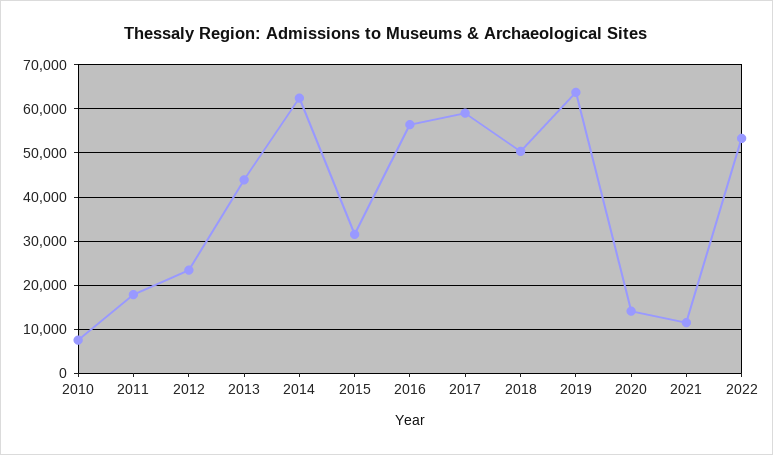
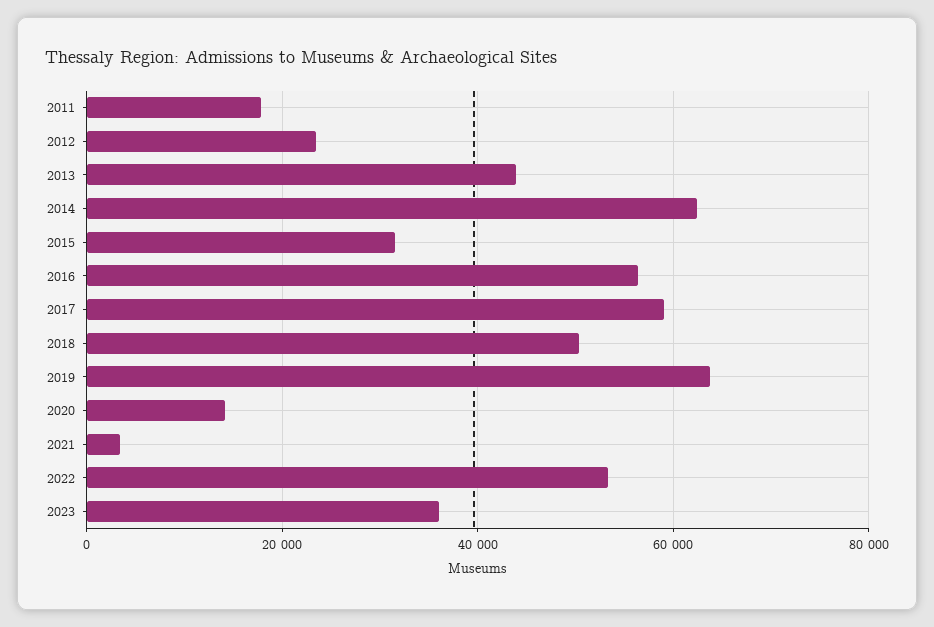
2010: 8000 -> none
2021: 12000 -> 4000
2023: none -> 36000

